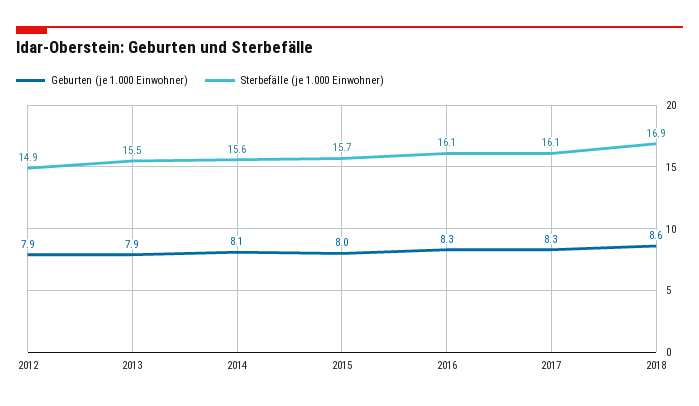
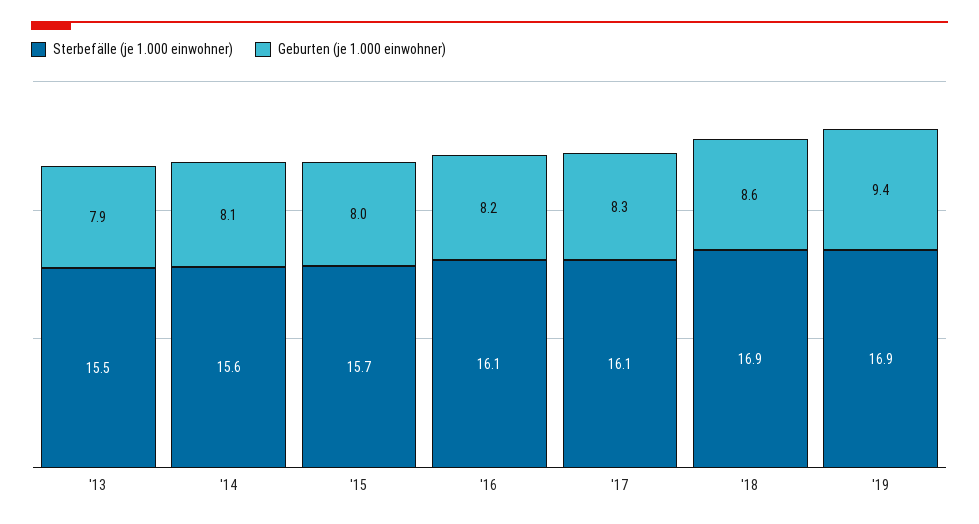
Geburten (je 1.000 Einwohner), 2012: 7.9 -> none
Sterbefälle (je 1.000 Einwohner), 2012: 14.9 -> none
Geburten (je 1.000 Einwohner), 2016: 8.3 -> 8.2
Sterbefälle (je 1.000 Einwohner), '19: none -> 16.9
Geburten (je 1.000 Einwohner), '19: none -> 9.4

